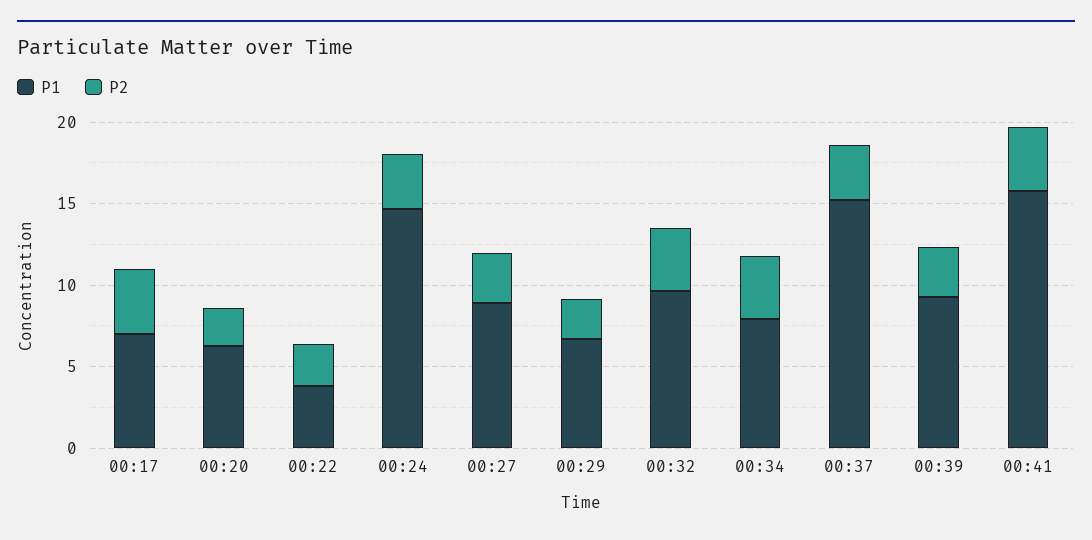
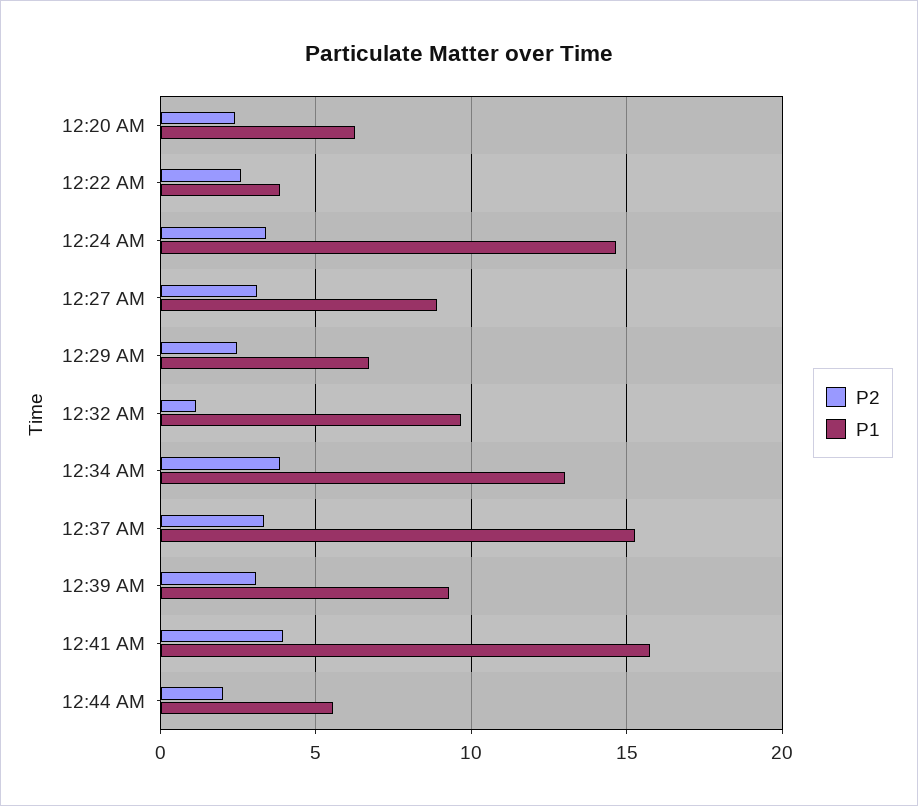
P1, 00:17: 7 -> none
P2, 00:17: 4 -> none
P2, 00:32: 4 -> 1
P1, 00:34: 8 -> 13
P2, 12:44 AM: none -> 2
P1, 12:44 AM: none -> 5.5

